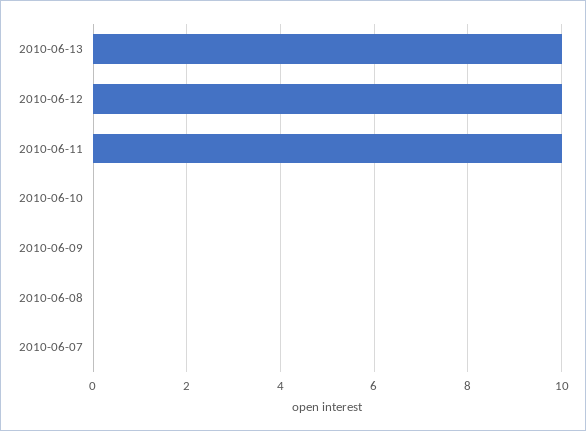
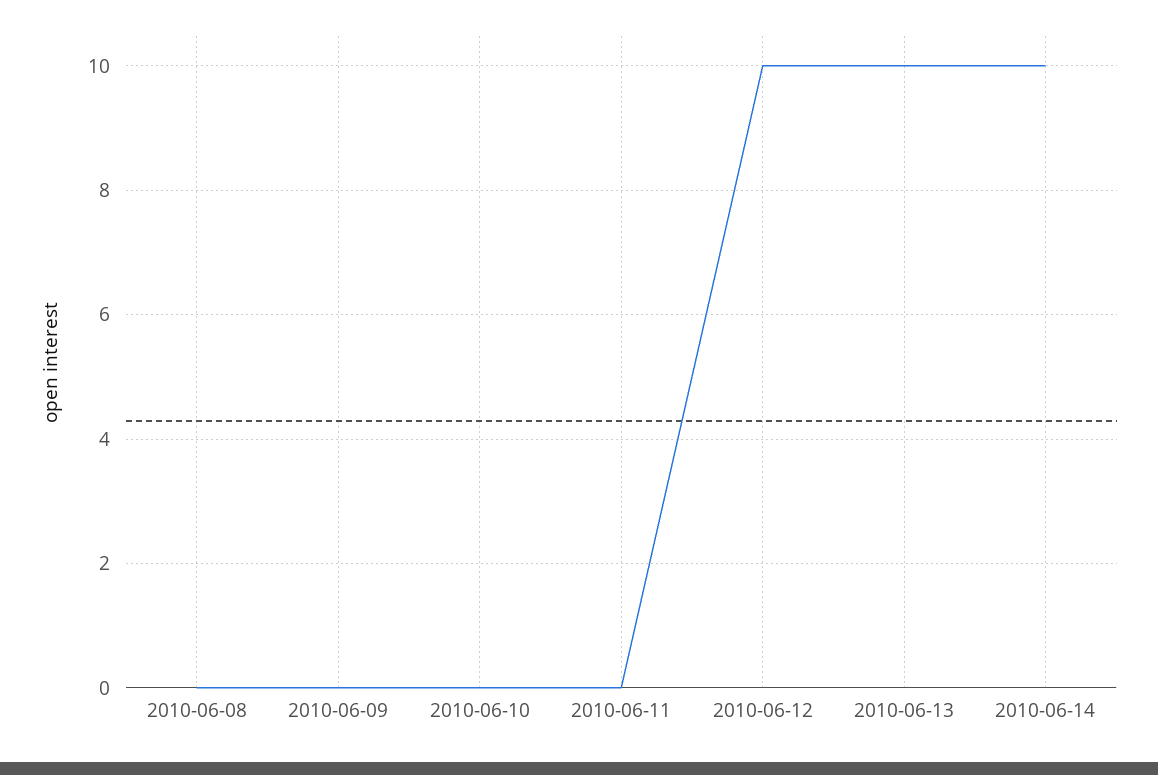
2010-06-11: 10 -> 0
2010-06-07: 0 -> none
2010-06-14: none -> 10

